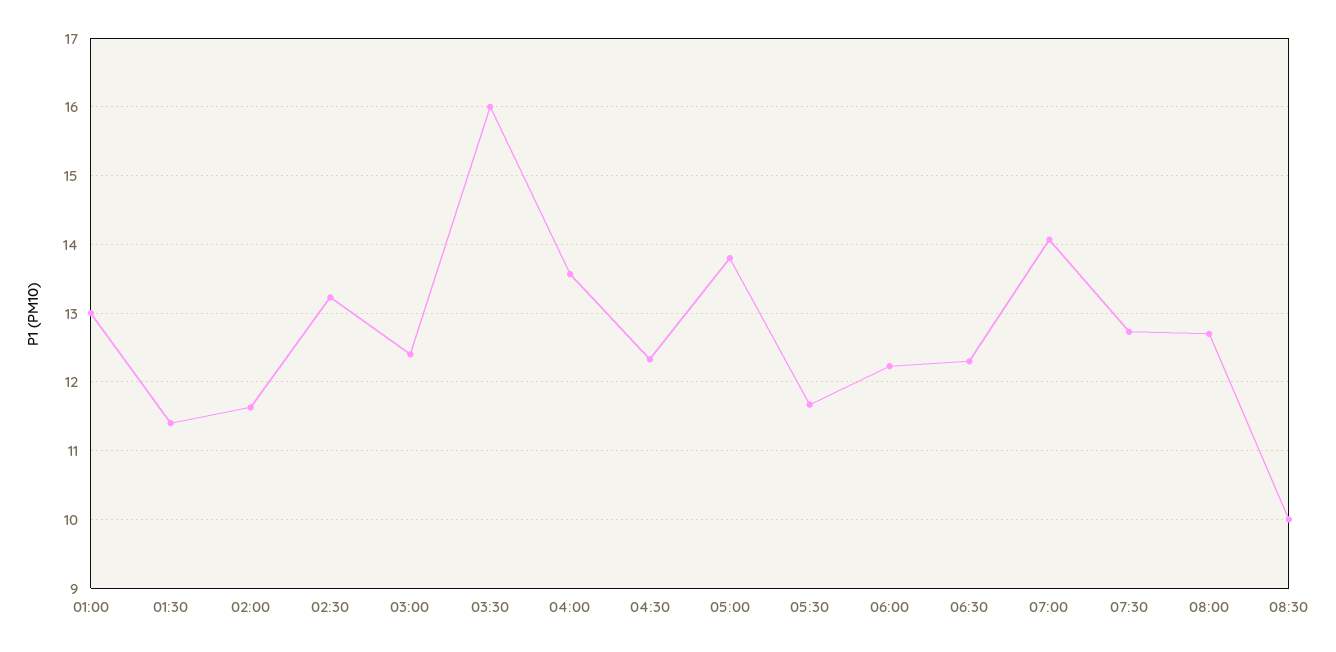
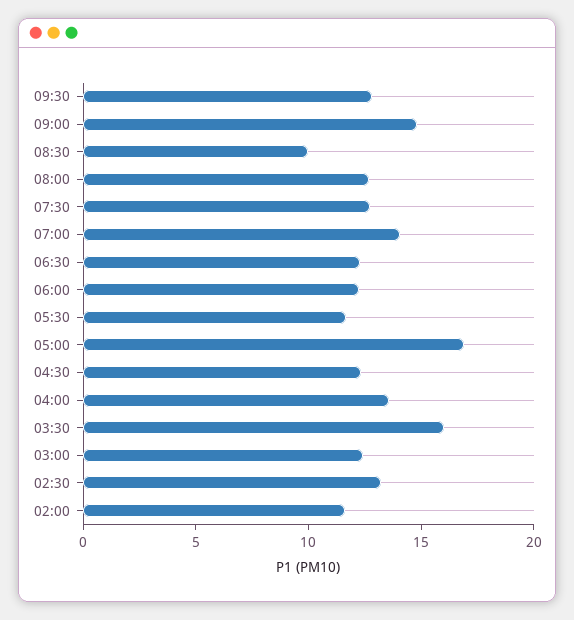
01:00: 13 -> none
01:30: 11.4 -> none
05:00: 13.8 -> 17
09:30: none -> 13
09:00: none -> 15

